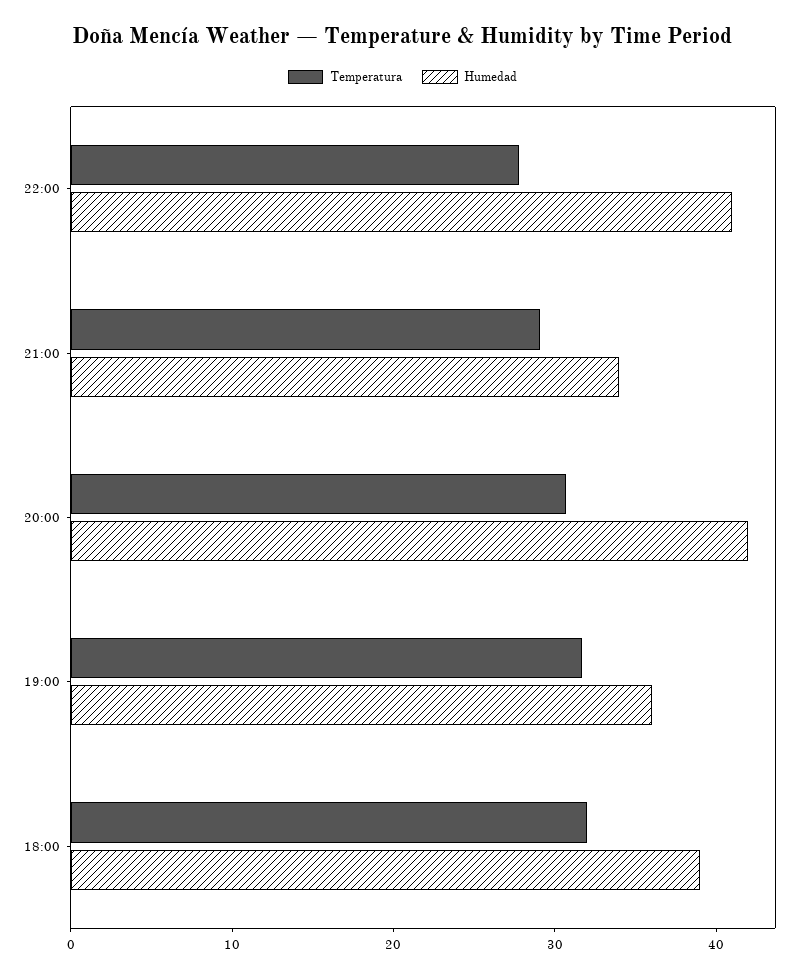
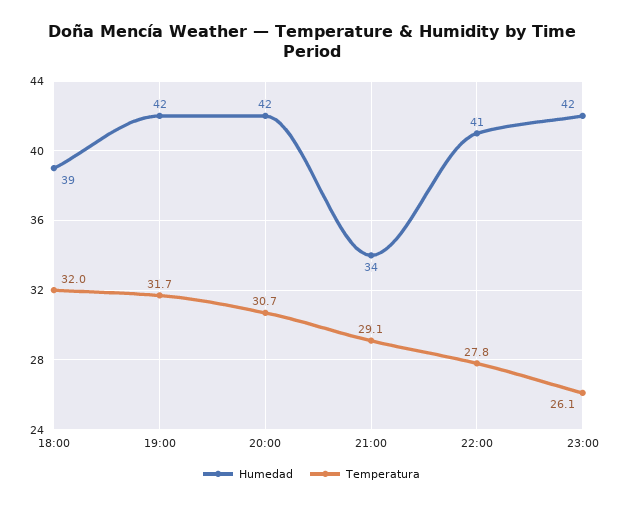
Humedad, 19:00: 36 -> 42
Humedad, 23:00: none -> 42
Temperatura, 23:00: none -> 26.1

